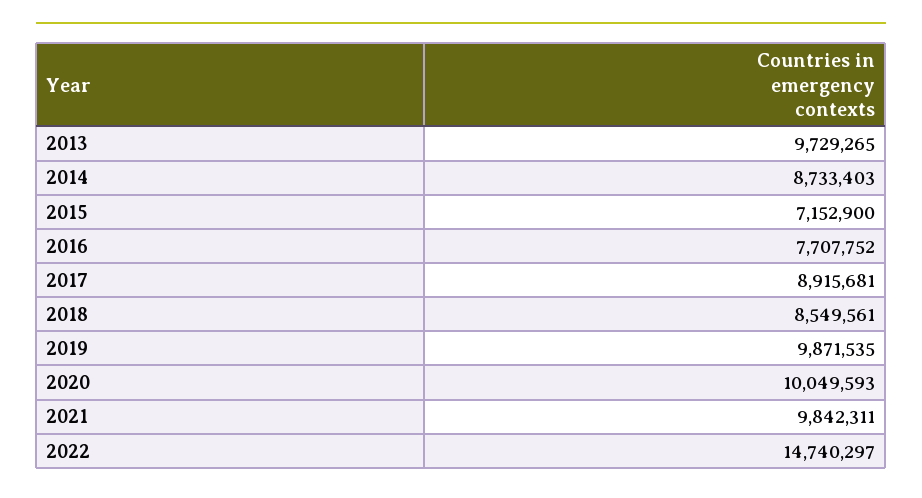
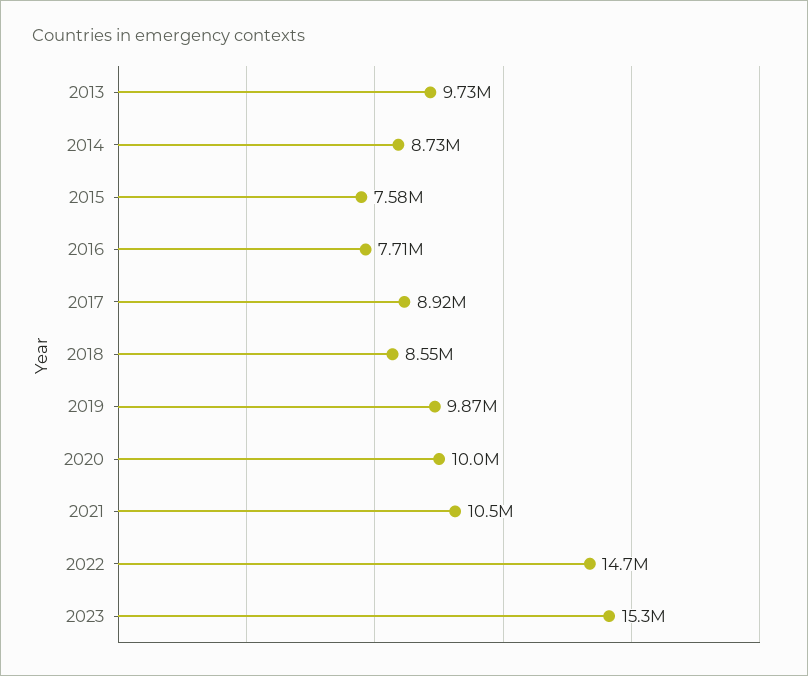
2015: 7152900 -> 7580000
2021: 9842311 -> 10500000
2023: none -> 15300000

